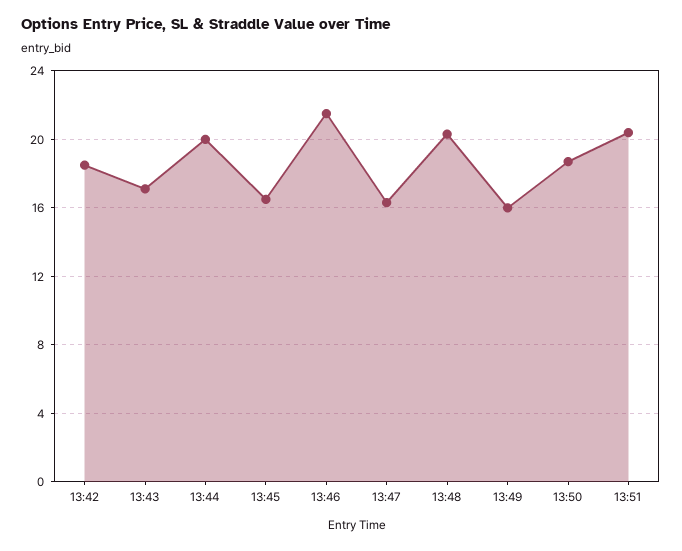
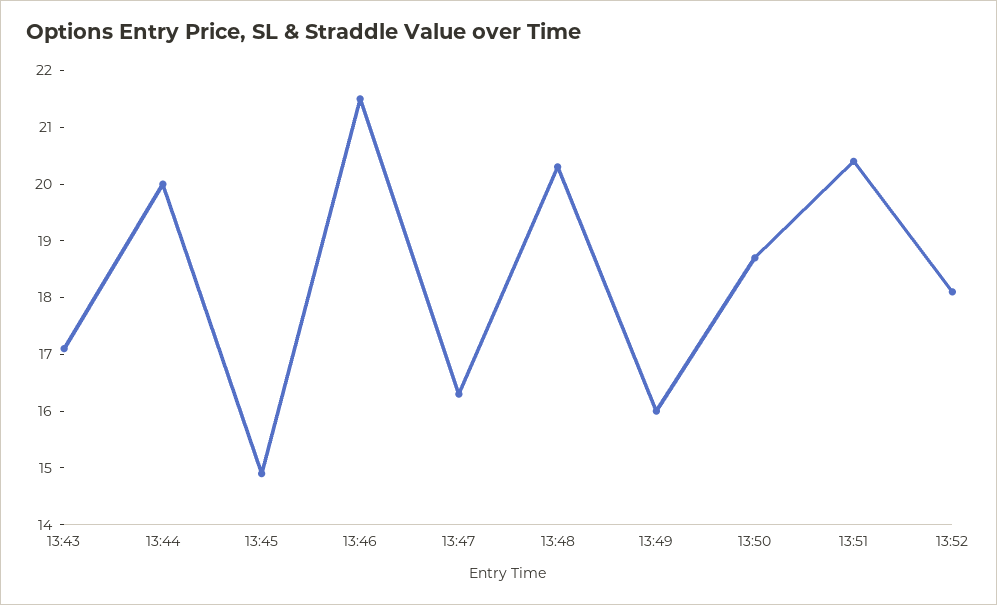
13:42: 18.5 -> none
13:45: 16.5 -> 15
13:52: none -> 18

